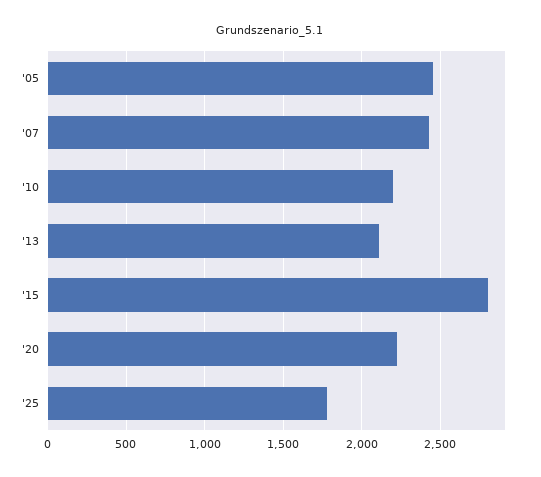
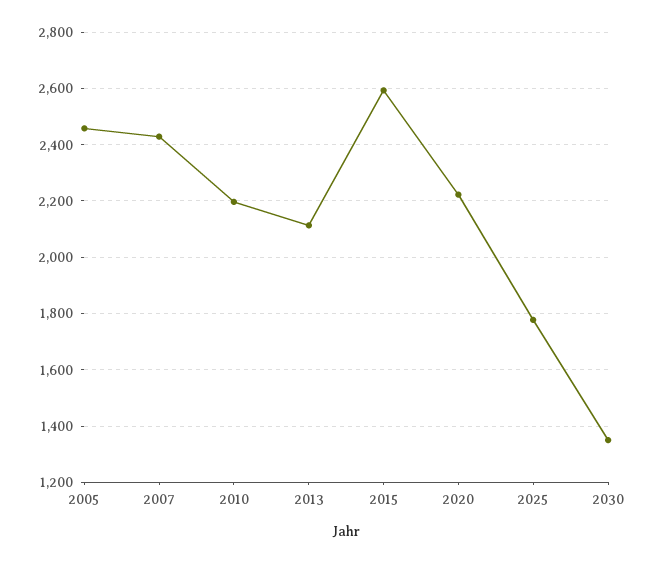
'15: 2800 -> 2600
2030: none -> 1350

